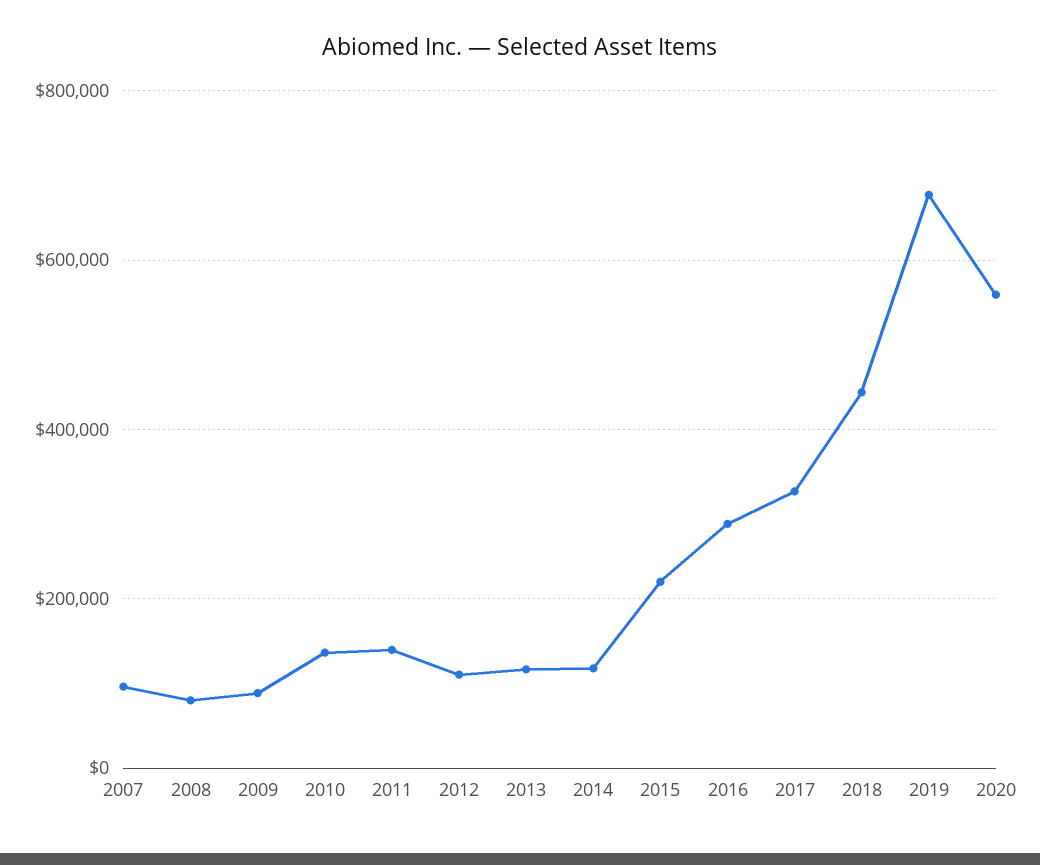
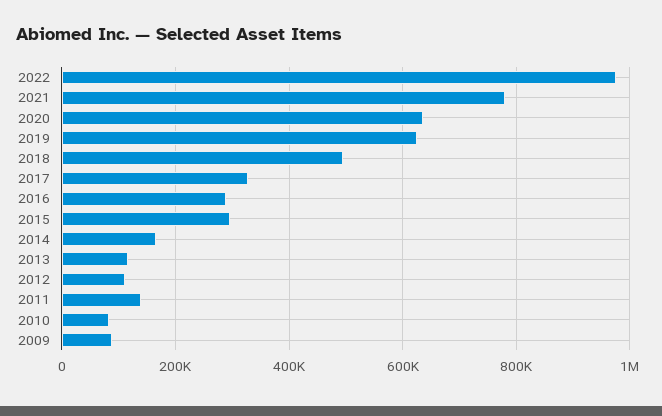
2007: 100000 -> none
2008: 80000 -> none
2010: 140000 -> 80000
2014: 120000 -> 160000
2015: 220000 -> 300000
2018: 440000 -> 500000
2019: 680000 -> 620000
2020: 560000 -> 640000
2022: none -> 980000
2021: none -> 780000

